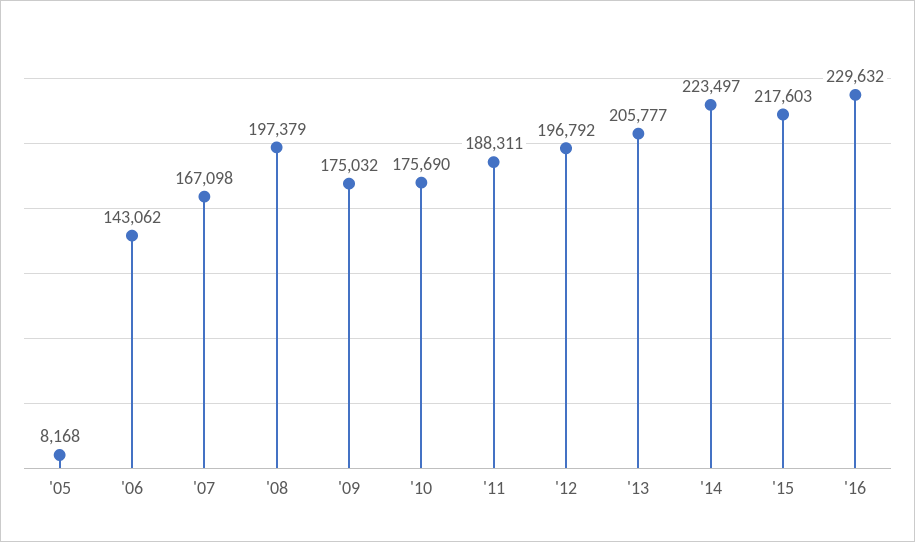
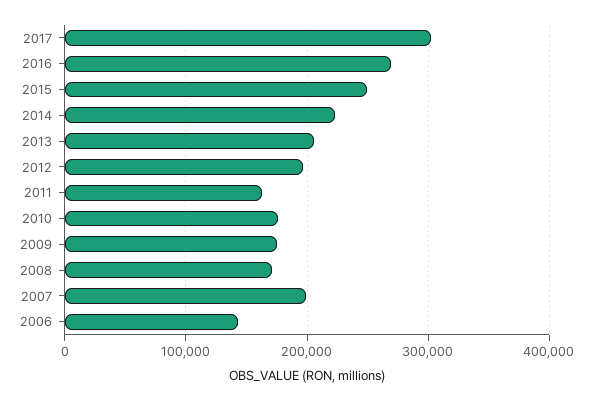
'05: 8168 -> none
'07: 167098 -> 200000
'08: 197379 -> 170000
'11: 188311 -> 160000
'15: 217603 -> 250000
'16: 229632 -> 270000
2017: none -> 300000

